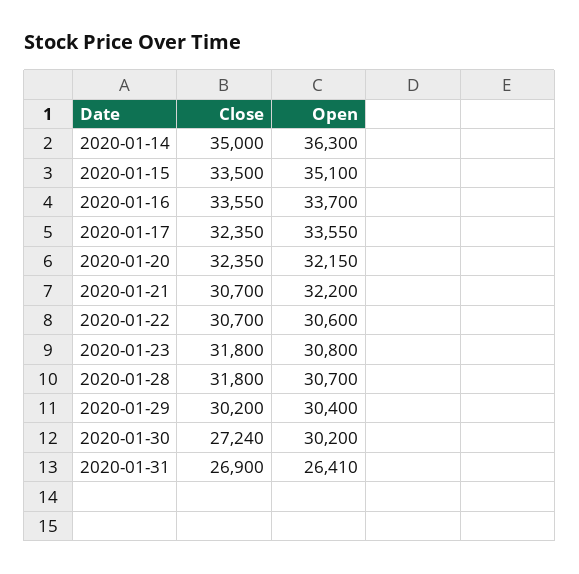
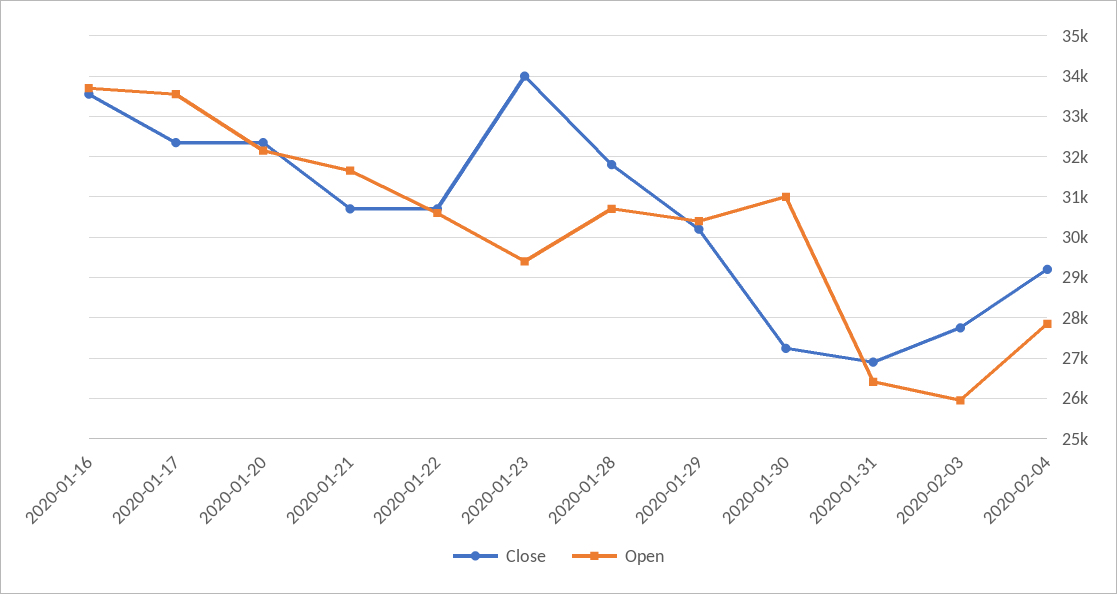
Close, 2020-01-14: 35000 -> none
Open, 2020-01-14: 36300 -> none
Close, 2020-01-15: 33500 -> none
Open, 2020-01-15: 35100 -> none
Open, 2020-01-21: 32200 -> 31600
Close, 2020-01-23: 31800 -> 34000
Open, 2020-01-23: 30800 -> 29400
Open, 2020-01-30: 30200 -> 31000
Close, 2020-02-03: none -> 27800
Open, 2020-02-03: none -> 26000
Close, 2020-02-04: none -> 29200
Open, 2020-02-04: none -> 27800

